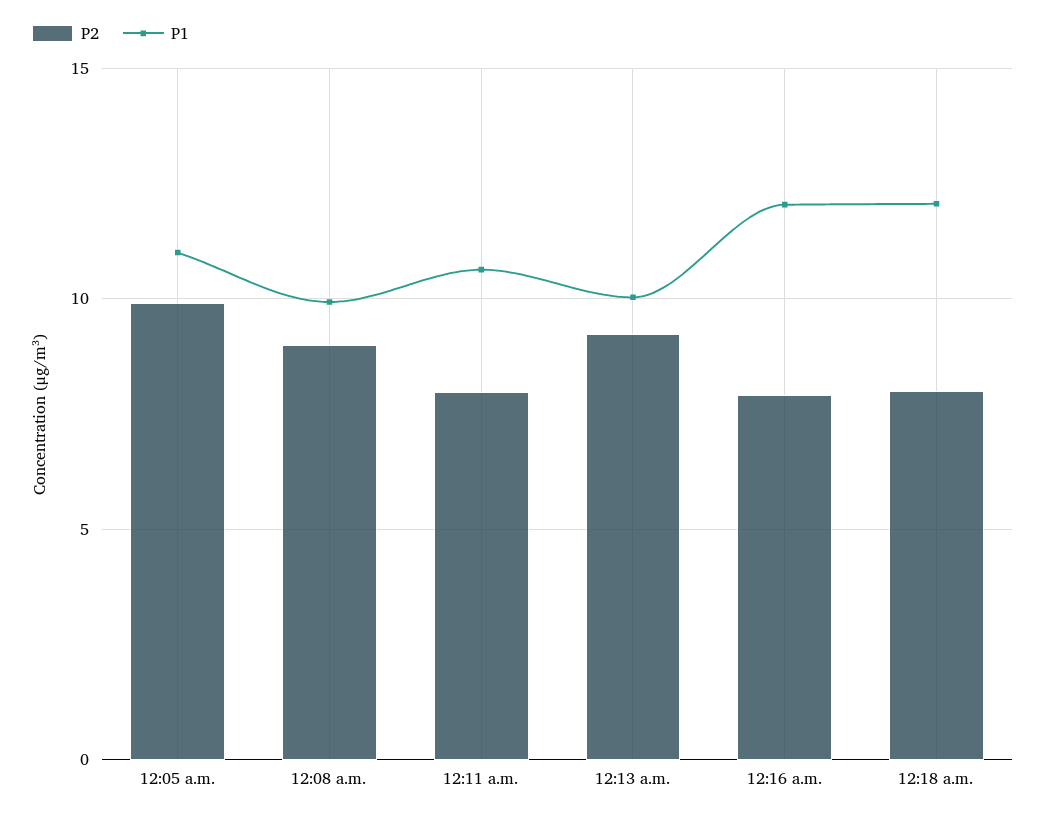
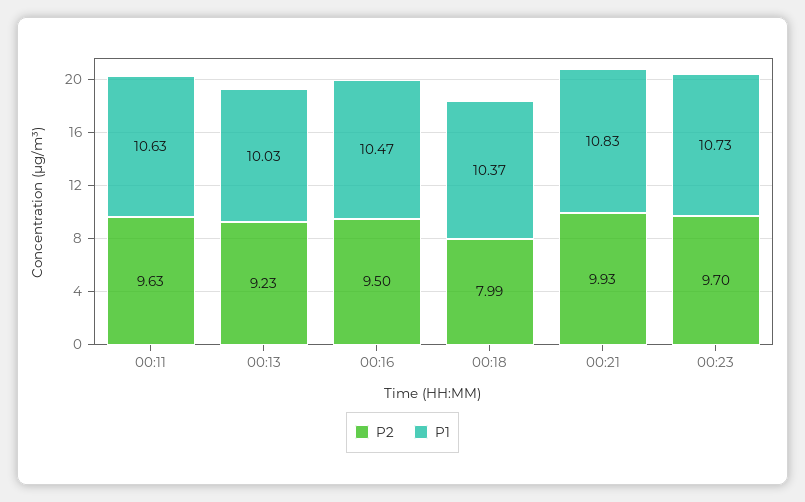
P2, 12:05 a.m.: 10 -> none
P1, 12:05 a.m.: 11 -> none
P2, 12:08 a.m.: 9 -> none
P1, 12:08 a.m.: 10 -> none
P2, 12:11 a.m.: 8 -> 9.63
P2, 12:16 a.m.: 8 -> 9.5
P1, 12:16 a.m.: 12 -> 10.47
P1, 12:18 a.m.: 12 -> 10.37
P2, 00:21: none -> 9.93
P1, 00:21: none -> 10.83
P2, 00:23: none -> 9.7
P1, 00:23: none -> 10.73

